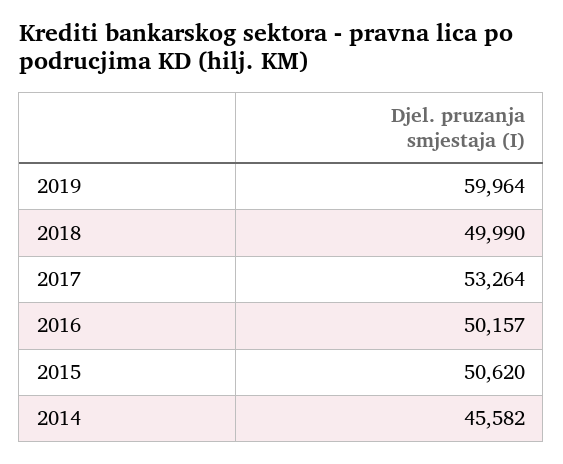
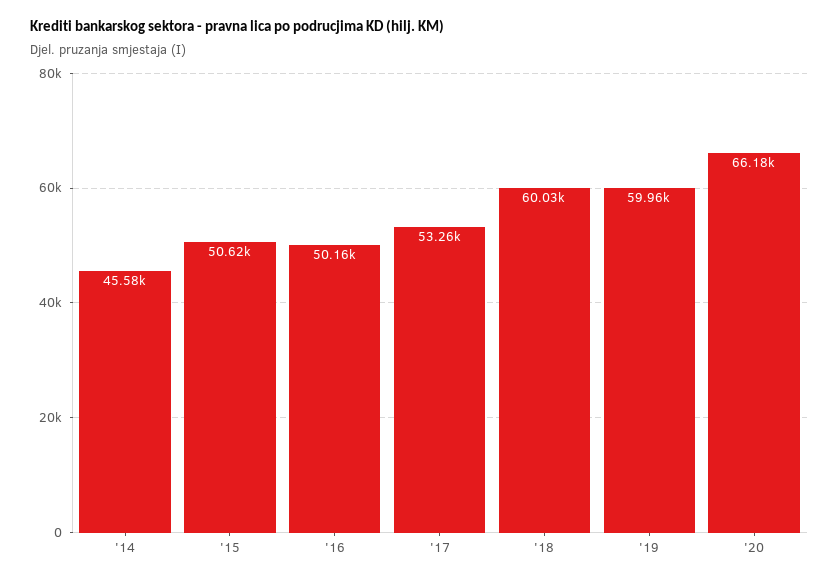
2018: 49990 -> 60030
'20: none -> 66180

